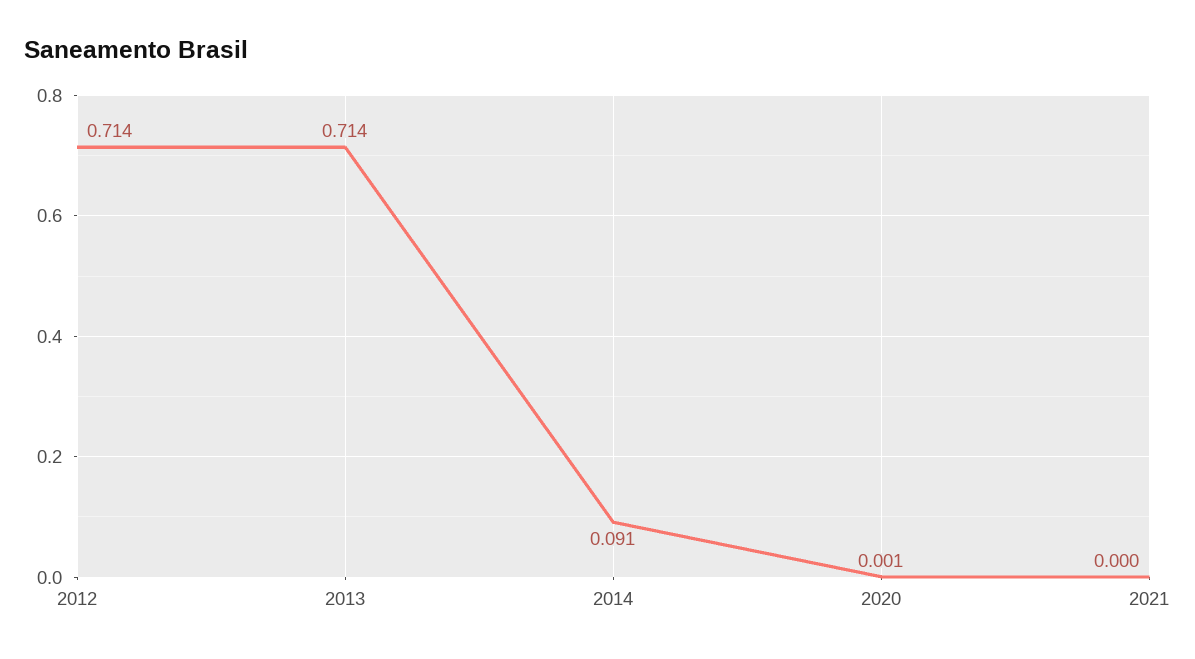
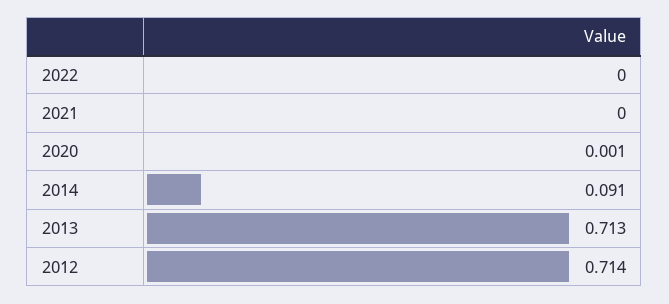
2013: 0.714 -> 0.713
2022: none -> 0

